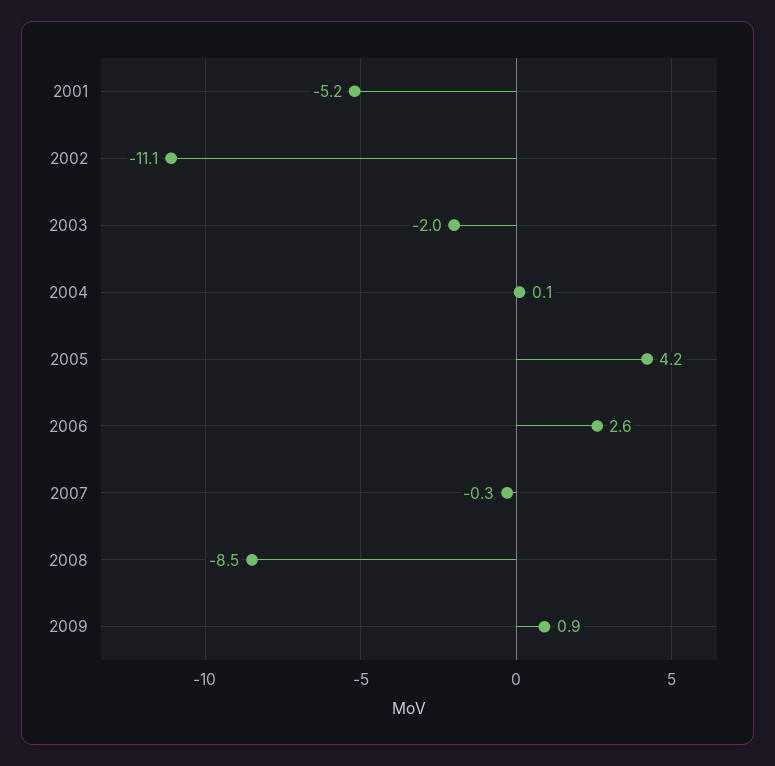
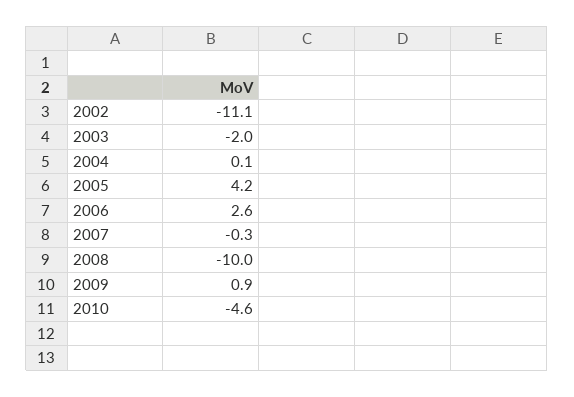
2001: -5.2 -> none
2008: -8.5 -> -10
2010: none -> -4.6

